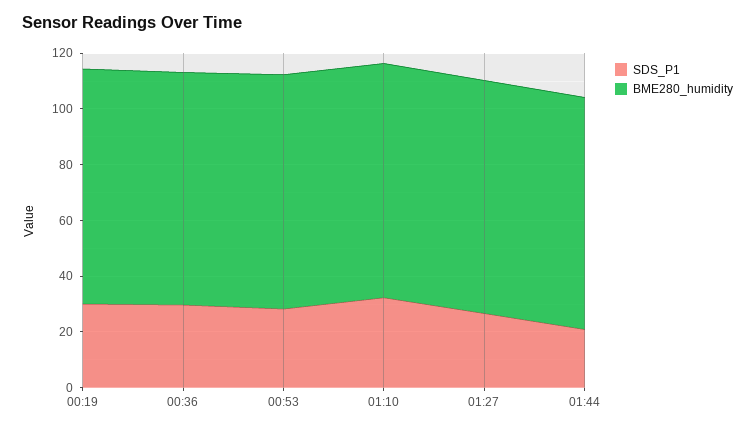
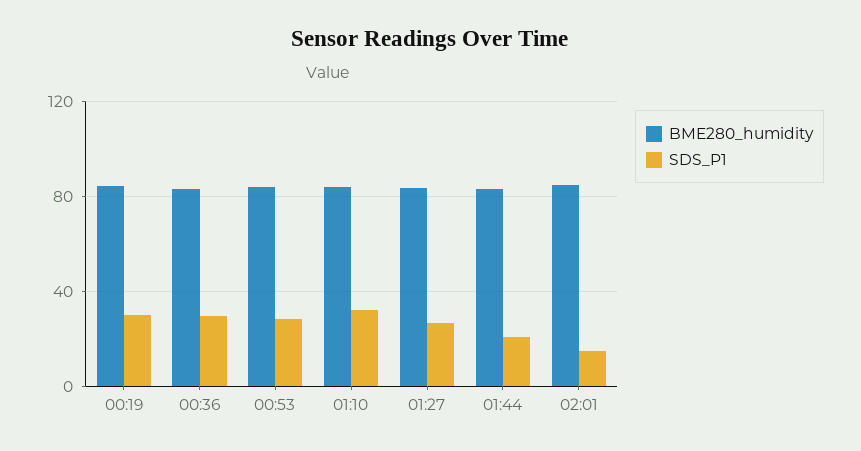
BME280_humidity, 02:01: none -> 85
SDS_P1, 02:01: none -> 15

